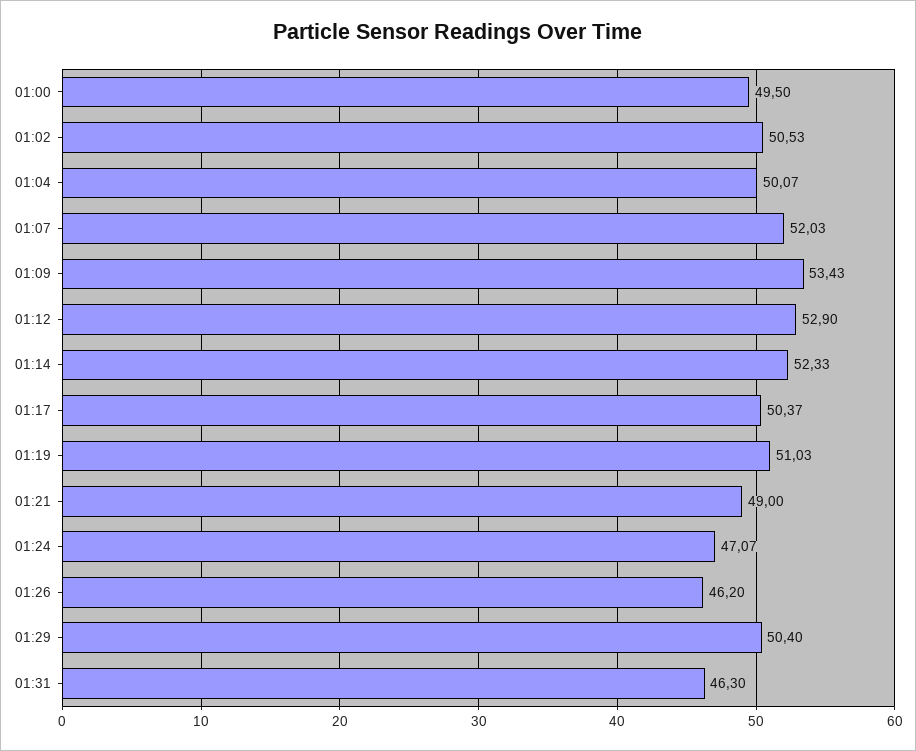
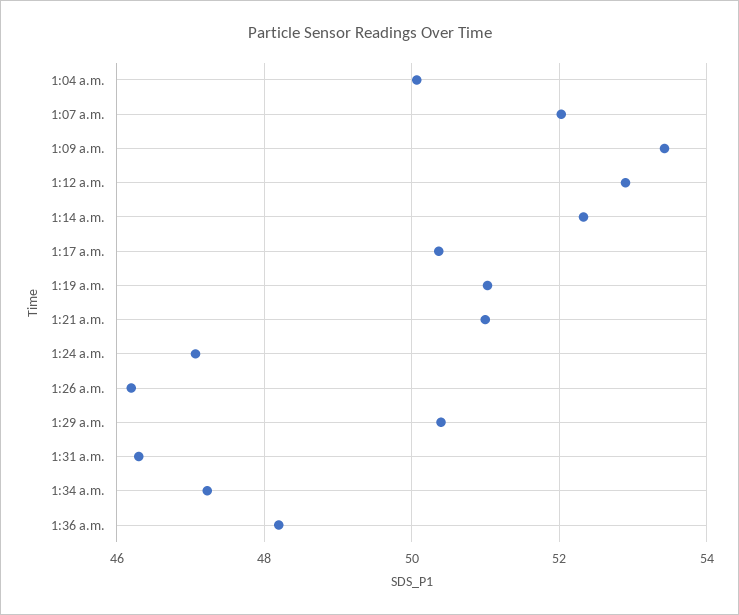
01:00: 49.5 -> none
01:02: 50.53 -> none
01:21: 49 -> 51
1:34 a.m.: none -> 47.2
1:36 a.m.: none -> 48.2

